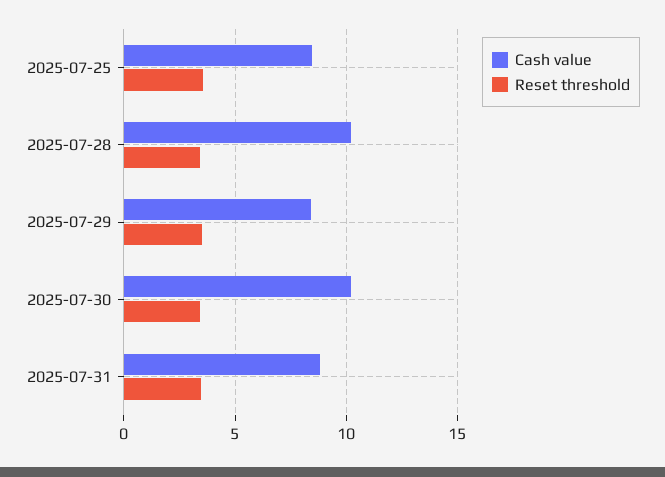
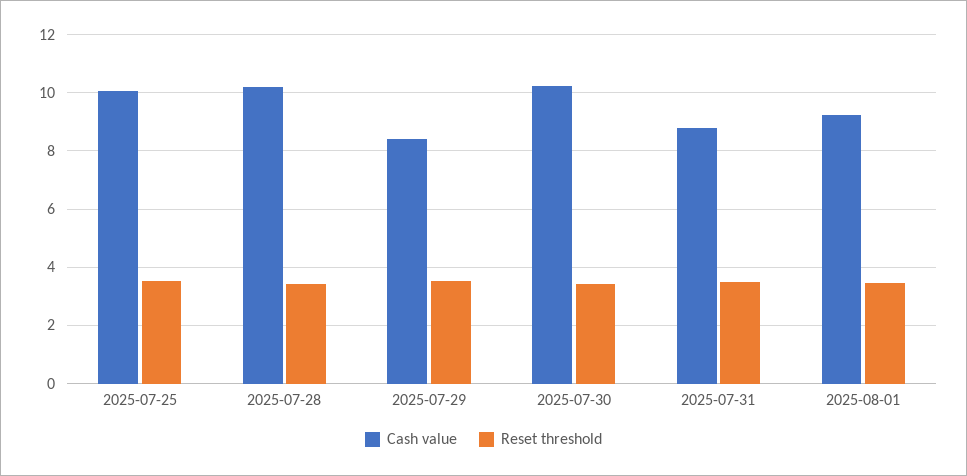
Cash value, 2025-07-25: 8.5 -> 10
Cash value, 2025-08-01: none -> 9.25
Reset threshold, 2025-08-01: none -> 3.5

